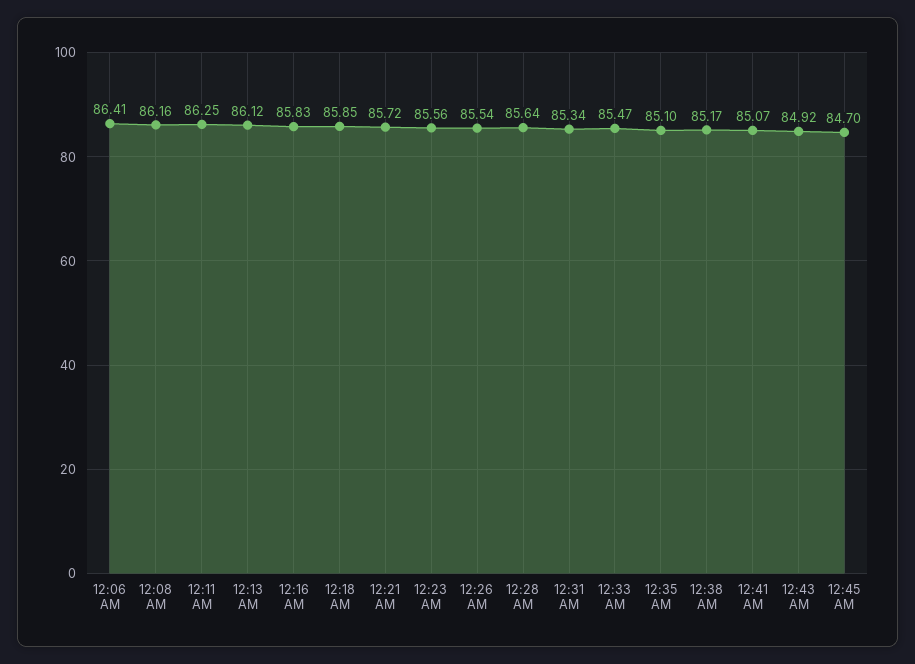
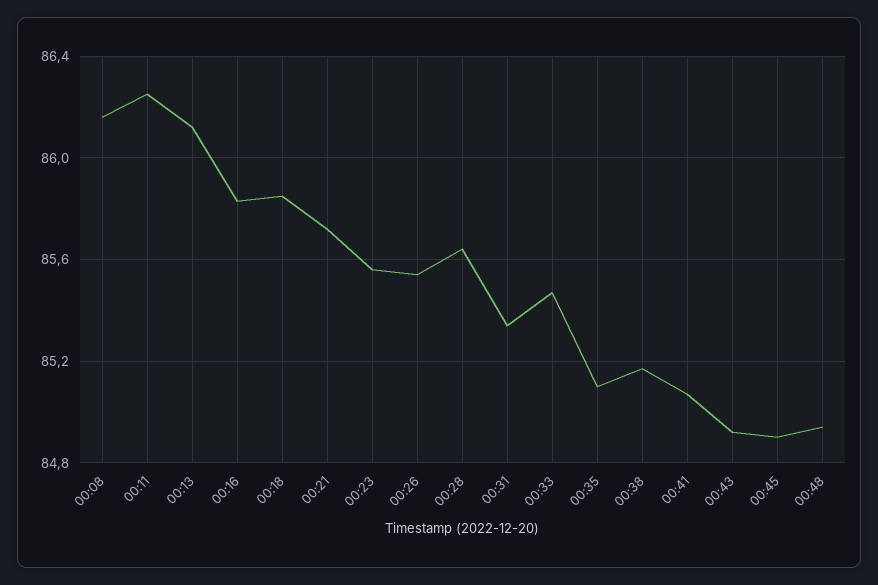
12:06 AM: 86.41 -> none
12:45 AM: 84.7 -> 84.9
00:48: none -> 84.95

